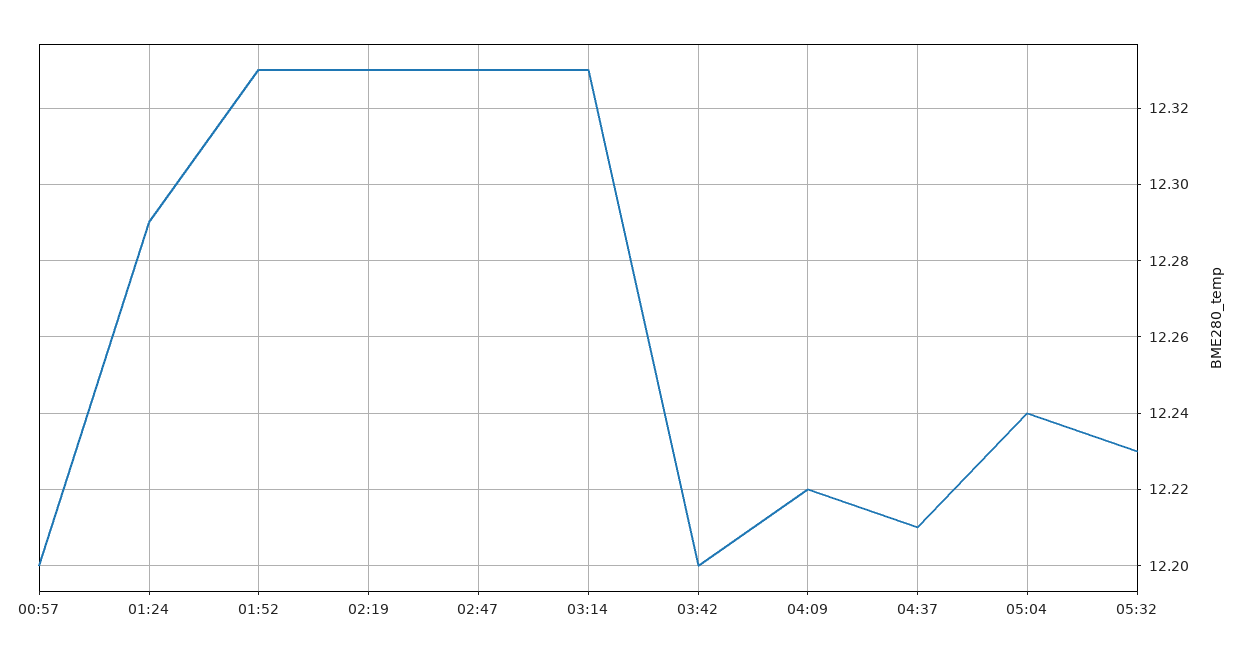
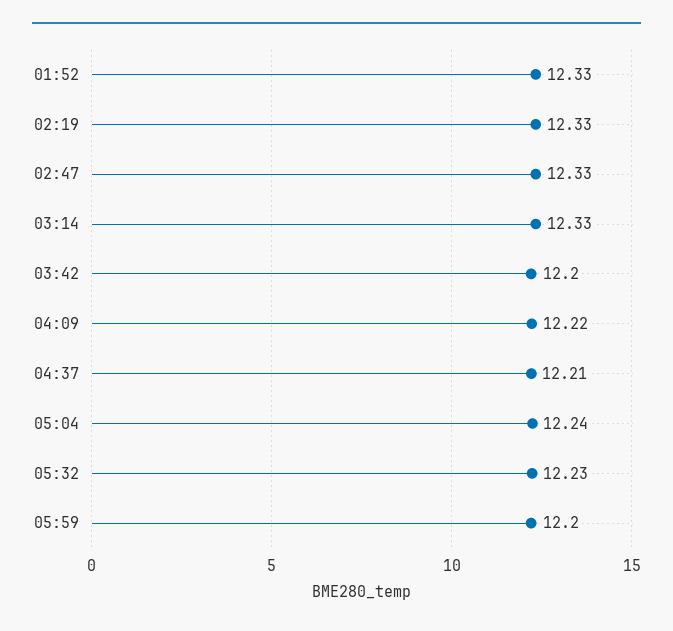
00:57: 12.2 -> none
01:24: 12.29 -> none
05:59: none -> 12.2

